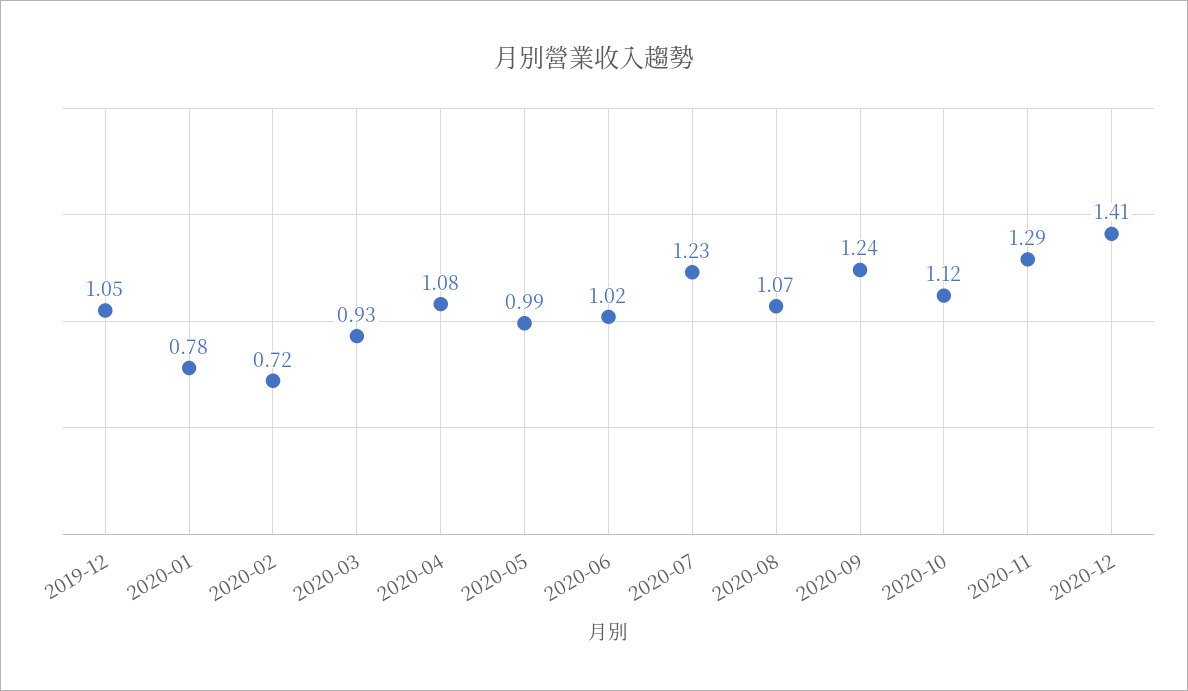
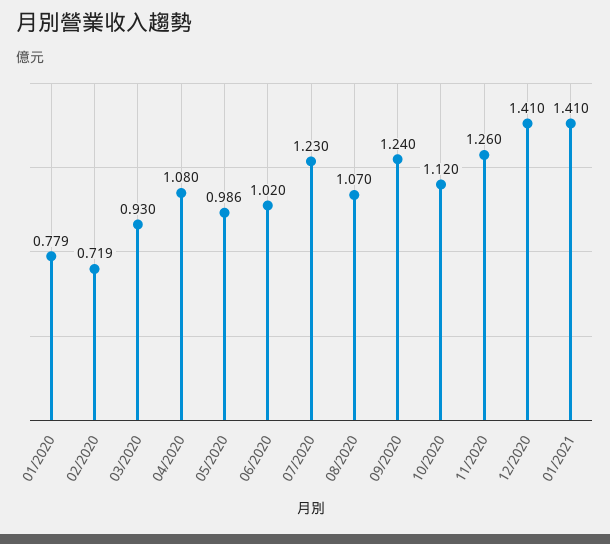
2019-12: 1.05 -> none
2020-11: 1.29 -> 1.26
01/2021: none -> 1.41

